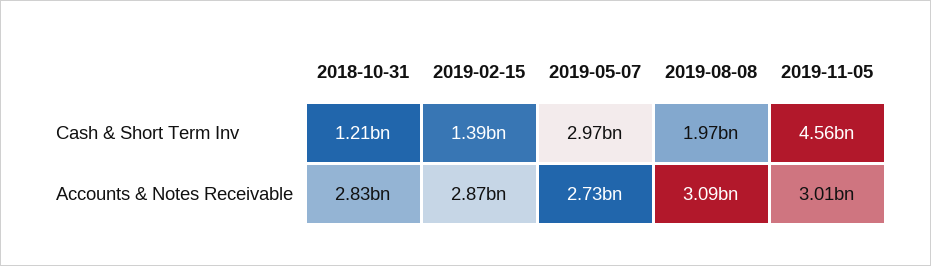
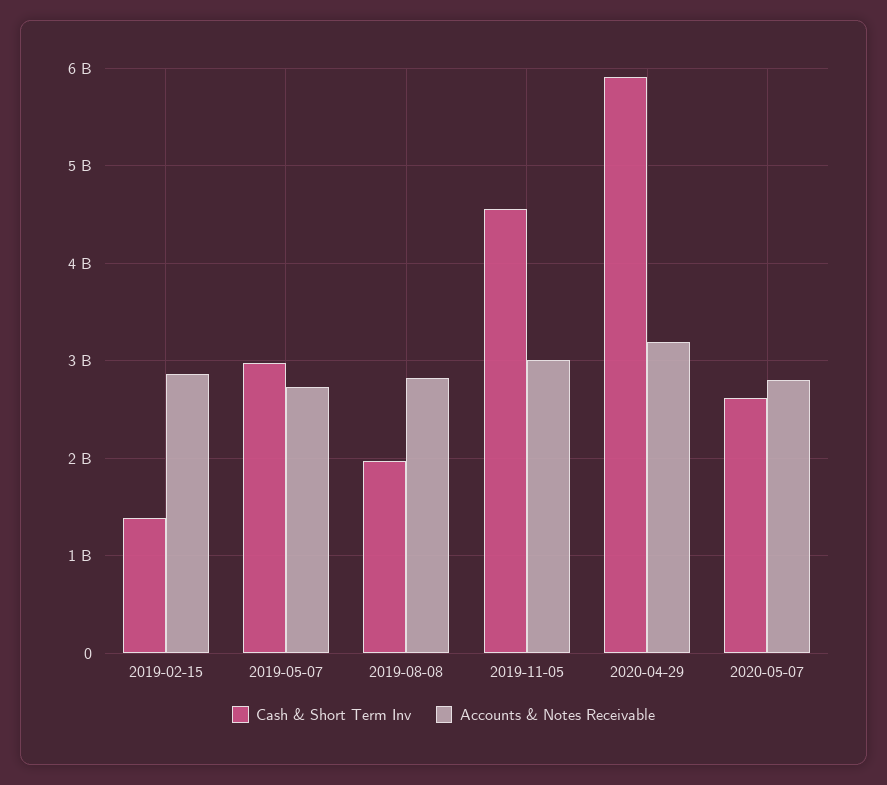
Cash & Short Term Inv, 2018-10-31: 1210000000 -> none
Accounts & Notes Receivable, 2018-10-31: 2830000000 -> none
Accounts & Notes Receivable, 2019-08-08: 3090000000 -> 2800000000
Cash & Short Term Inv, 2020-04-29: none -> 5900000000
Accounts & Notes Receivable, 2020-04-29: none -> 3200000000
Cash & Short Term Inv, 2020-05-07: none -> 2600000000
Accounts & Notes Receivable, 2020-05-07: none -> 2800000000

